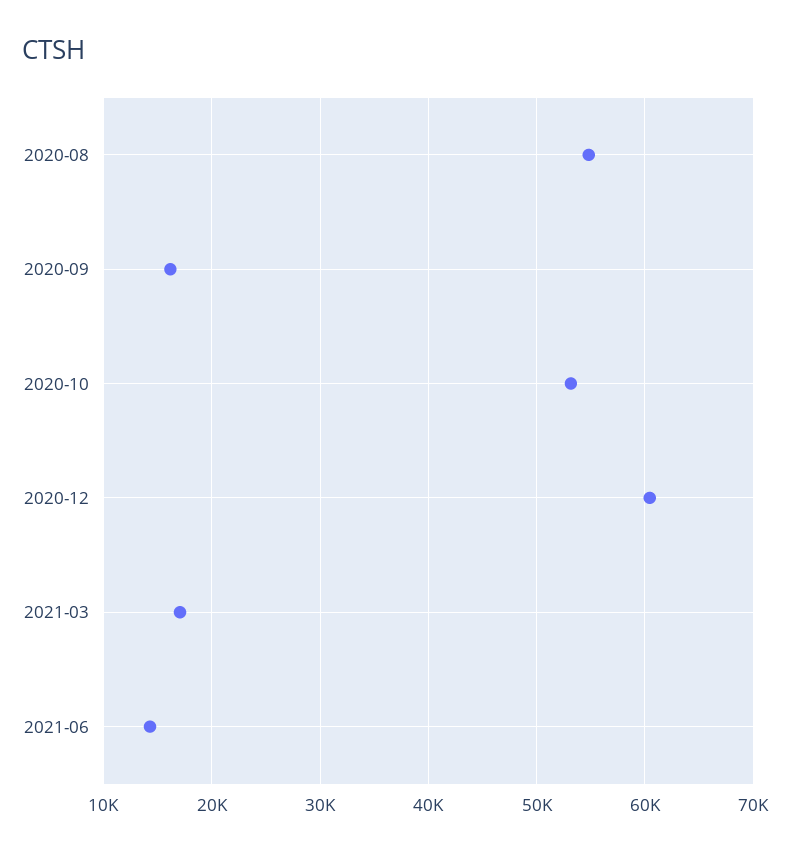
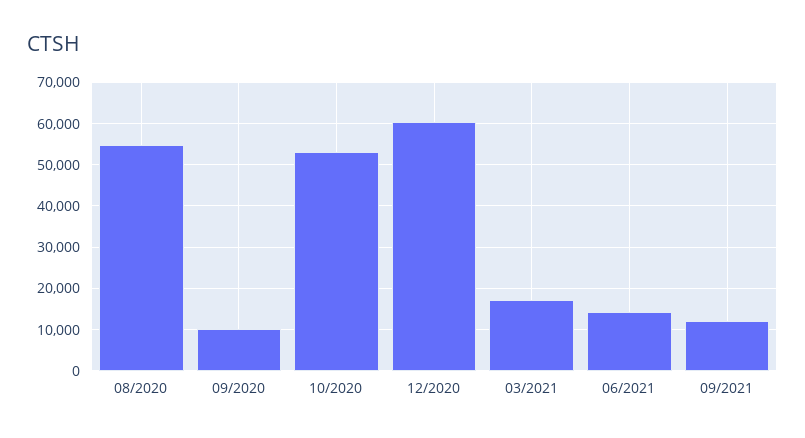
2020-09: 16000 -> 10000
09/2021: none -> 12000

